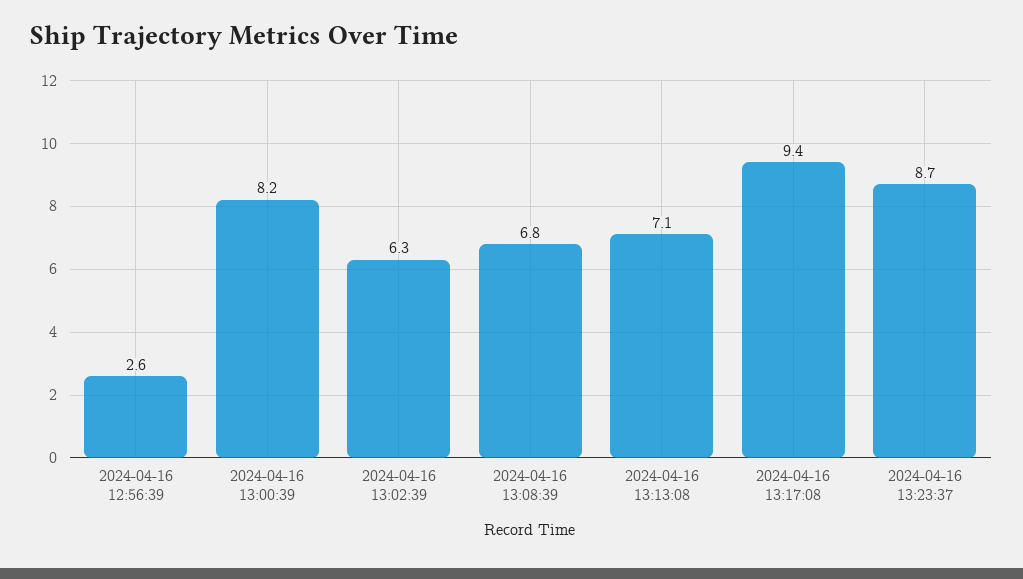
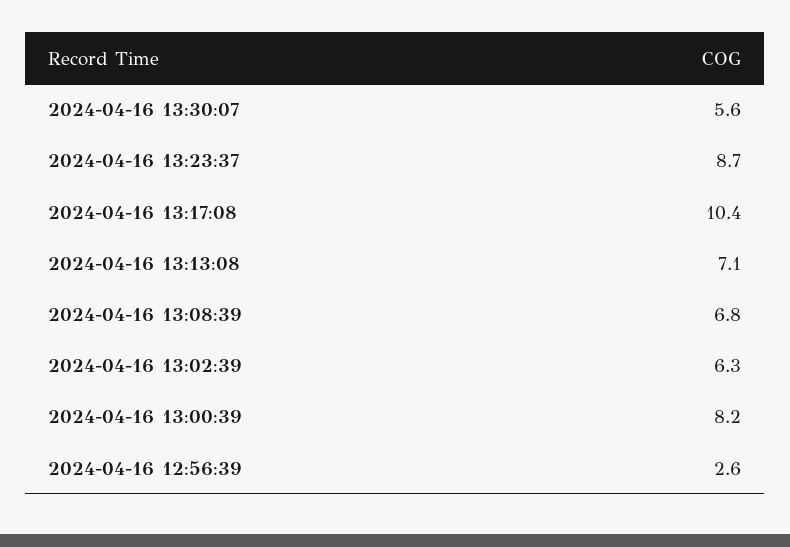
2024-04-16 13:17:08: 9.4 -> 10.4
2024-04-16 13:30:07: none -> 5.6

